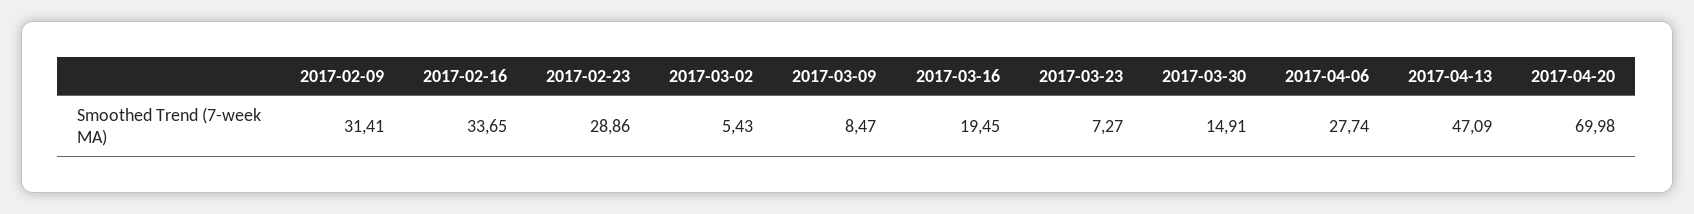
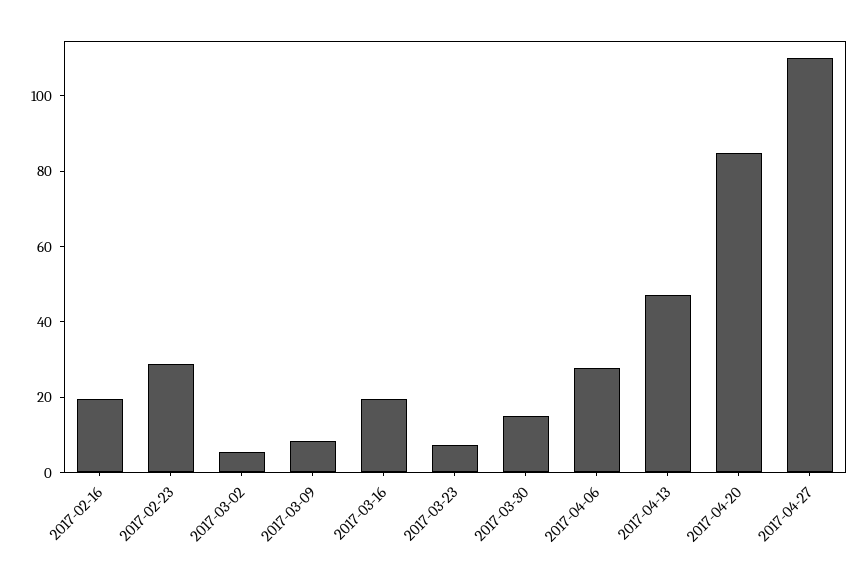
2017-02-09: 31.41 -> none
2017-02-16: 33.65 -> 20
2017-04-20: 69.98 -> 85
2017-04-27: none -> 110

